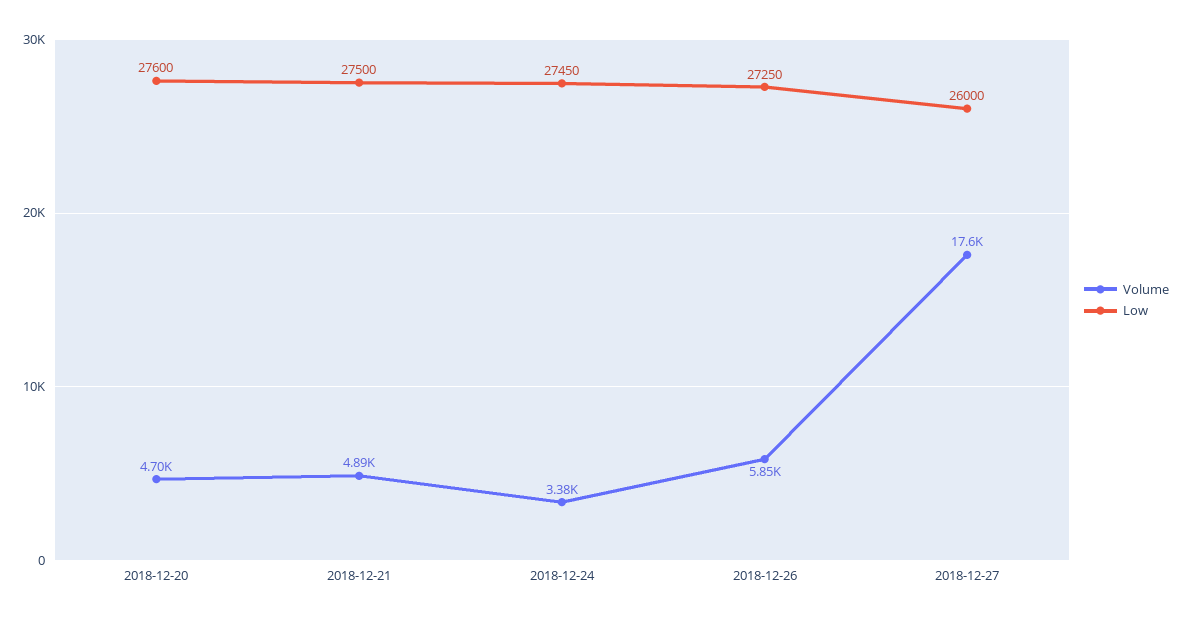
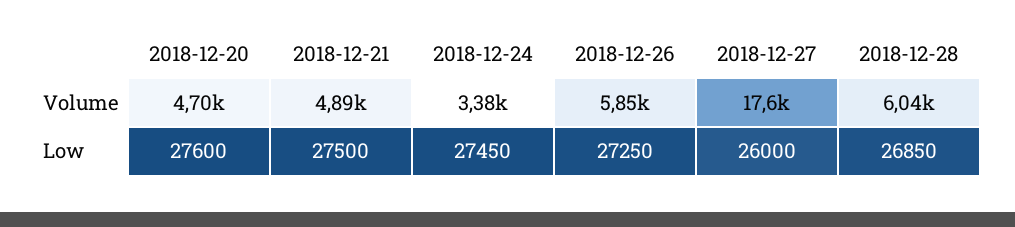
Volume, 2018-12-28: none -> 6040
Low, 2018-12-28: none -> 26850

